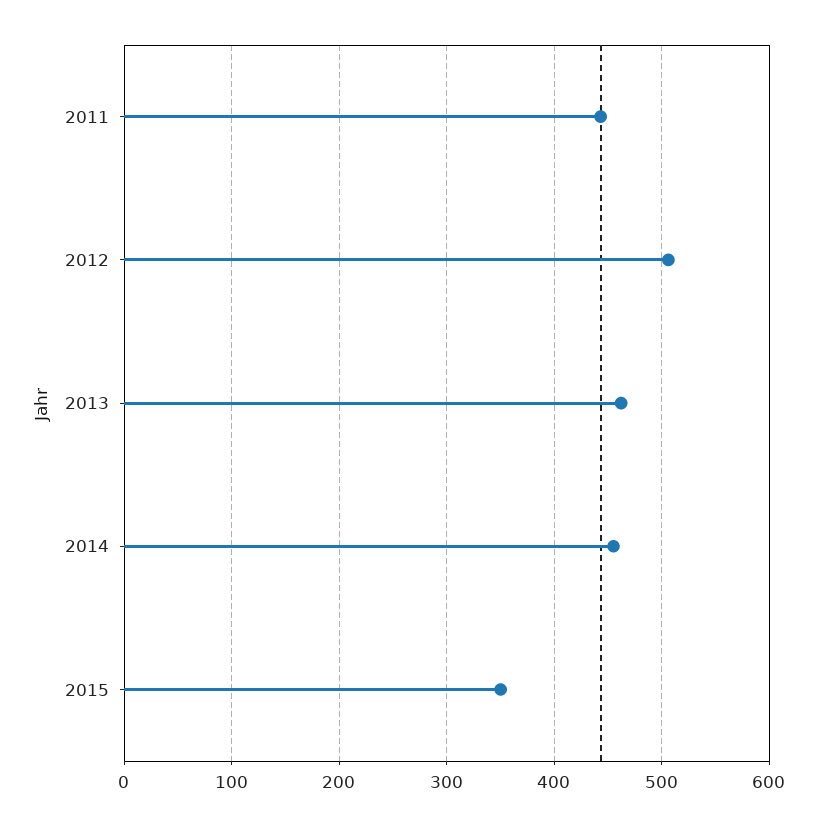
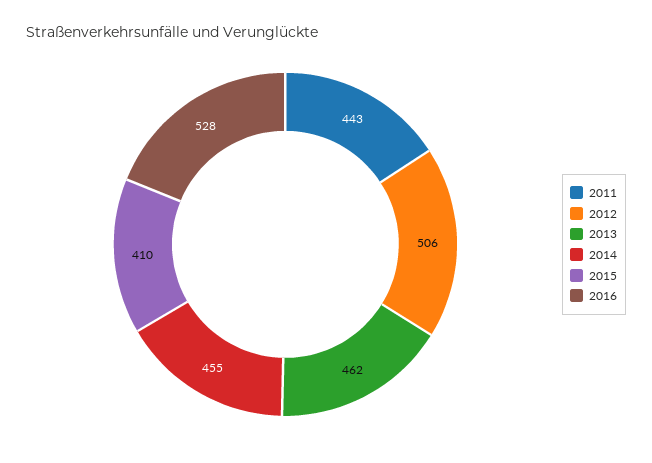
2015: 350 -> 410
2016: none -> 528

